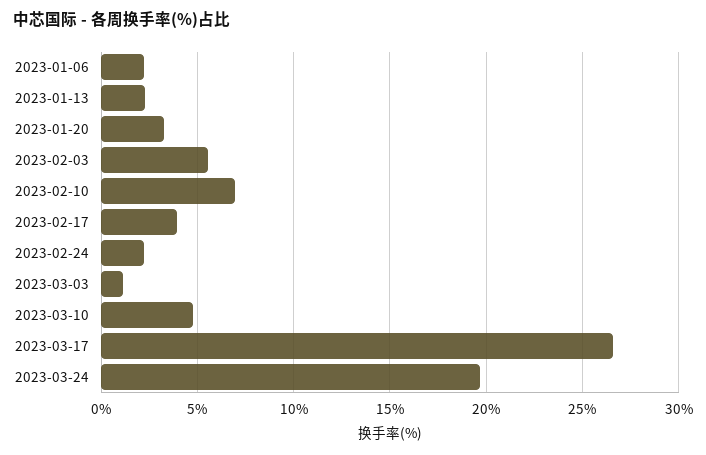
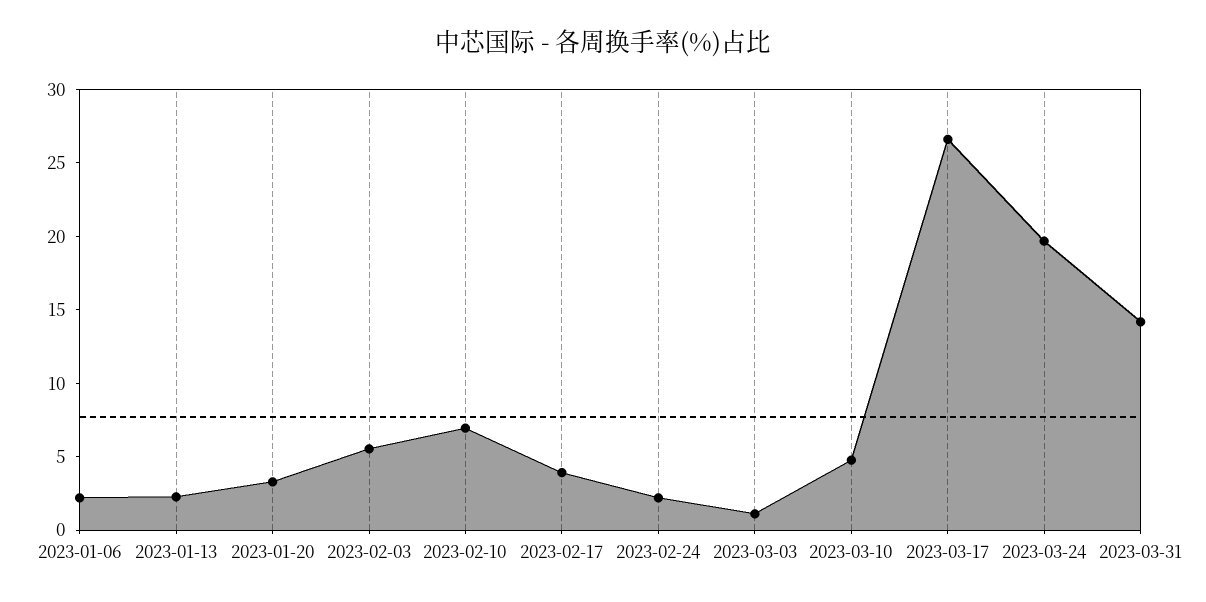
2023-03-31: none -> 14

